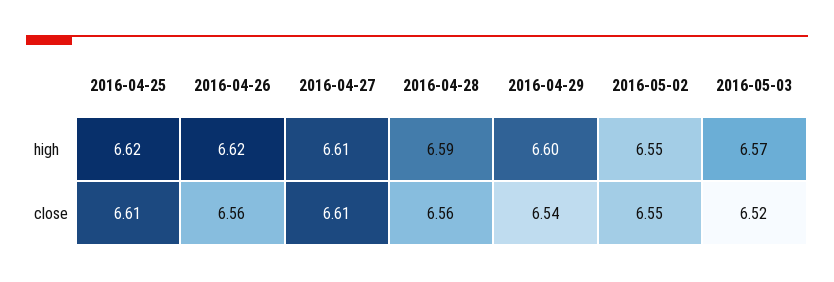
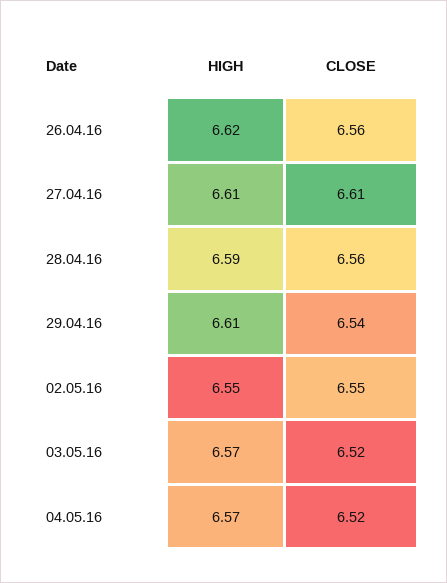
2016-04-25, high: 6.62 -> none
2016-04-29, high: 6.6 -> 6.61
2016-04-25, close: 6.61 -> none
04.05.16, high: none -> 6.57
04.05.16, close: none -> 6.52

